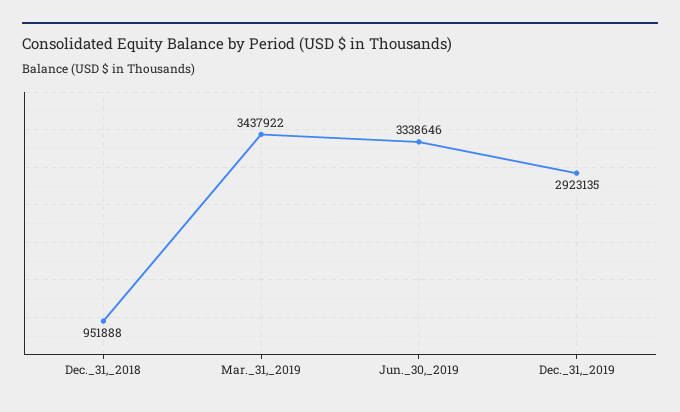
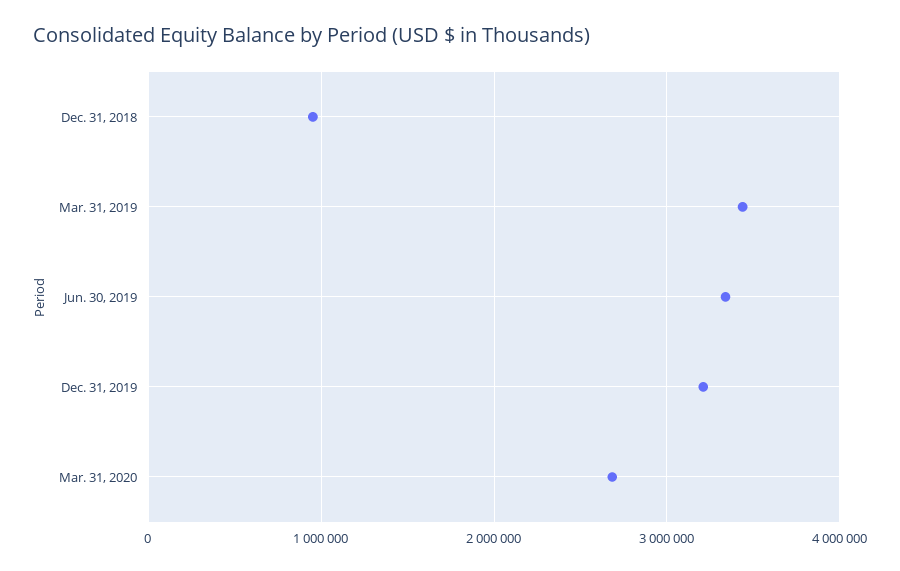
Dec._31,_2019: 2923135 -> 3200000
Mar. 31, 2020: none -> 2700000

